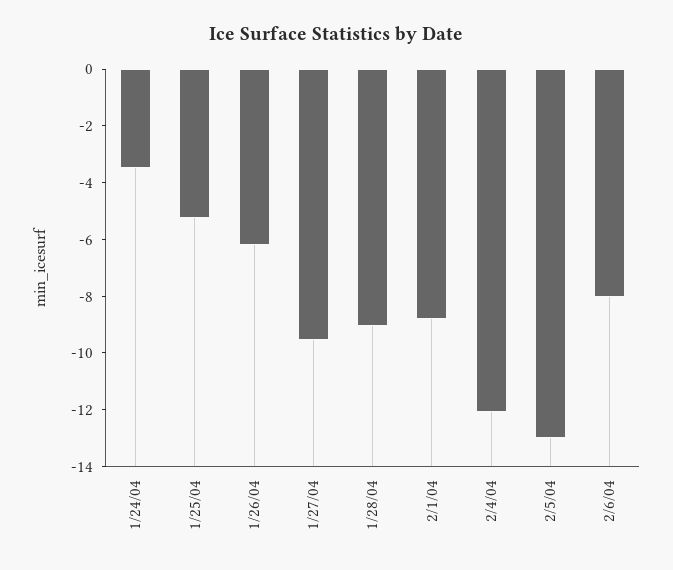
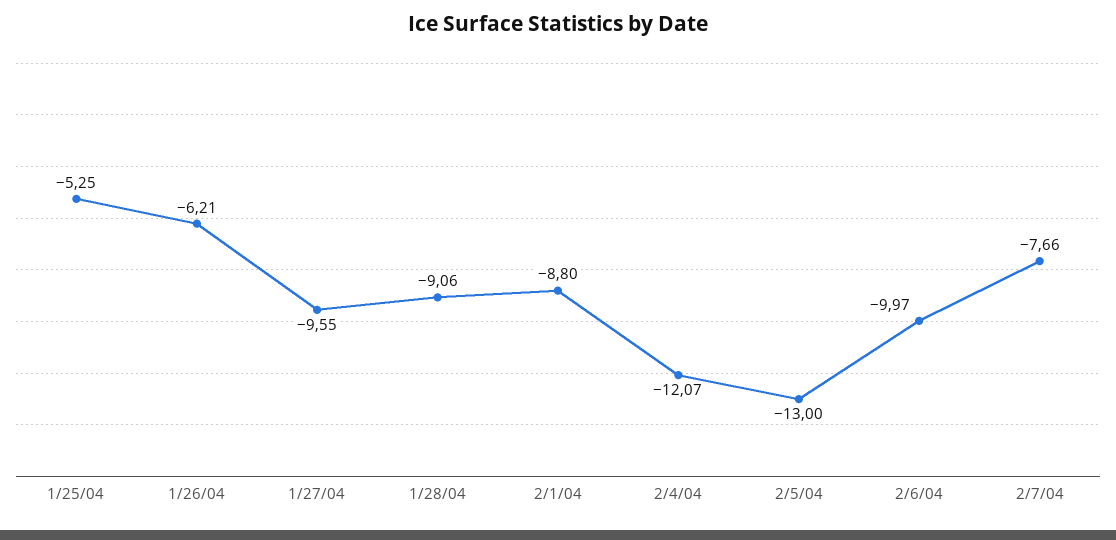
1/24/04: -3.5 -> none
2/6/04: -8 -> -9.97
2/7/04: none -> -7.66

